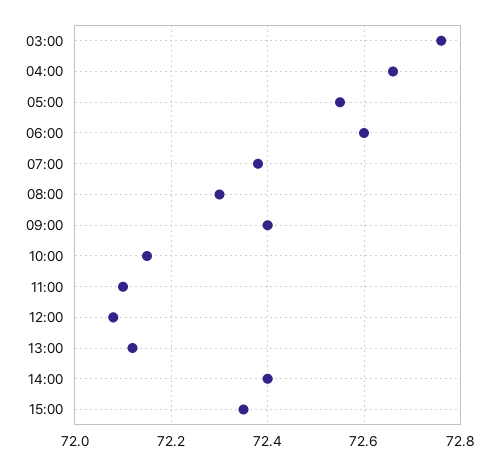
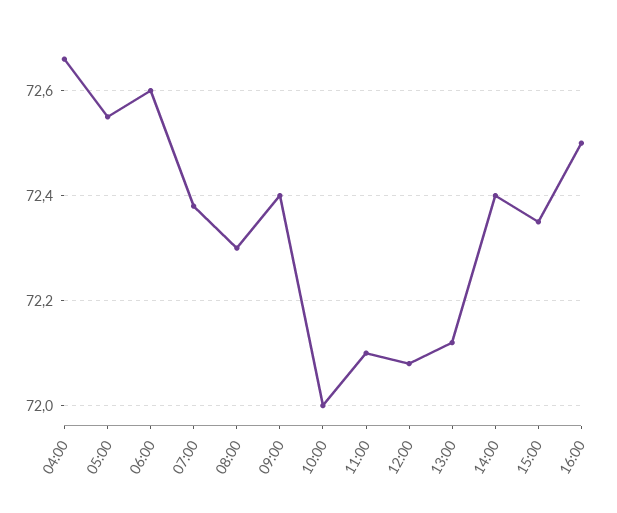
03:00: 72.75 -> none
10:00: 72.15 -> 72
16:00: none -> 72.5

